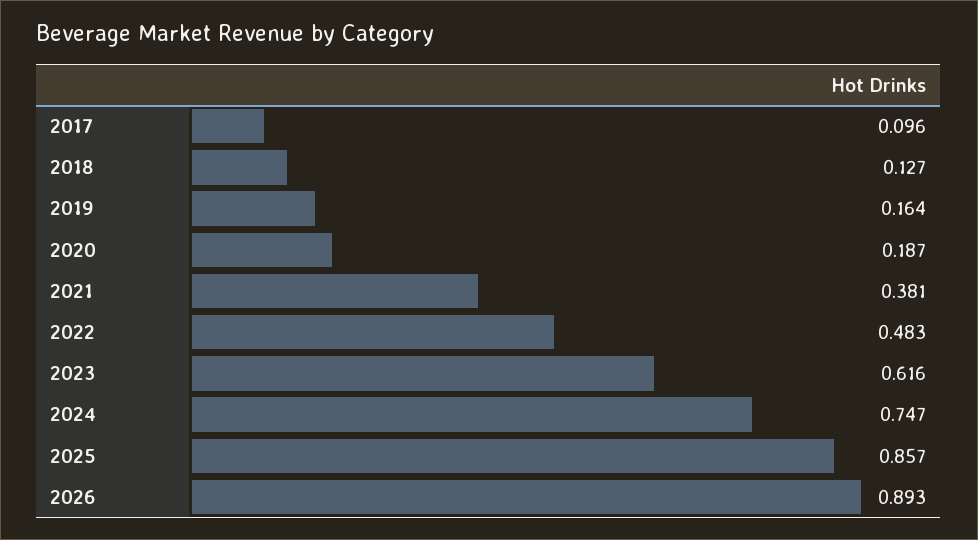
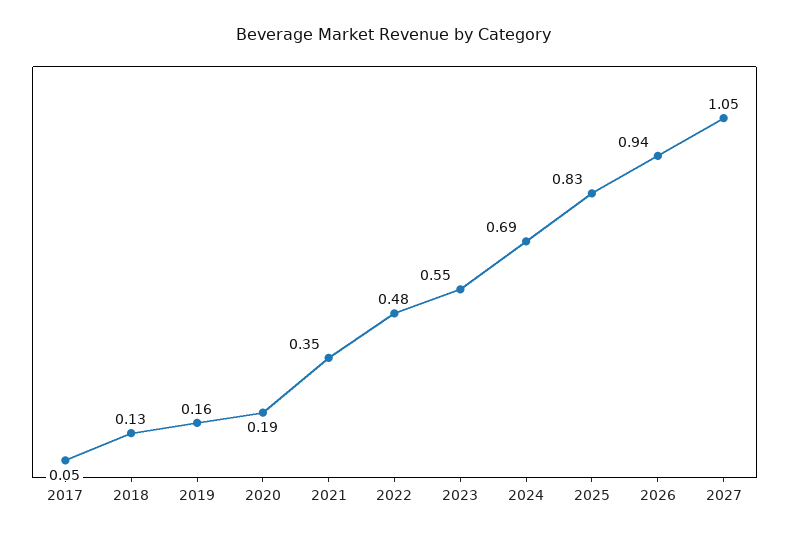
2017: 0.096 -> 0.05
2021: 0.381 -> 0.35
2023: 0.616 -> 0.55
2024: 0.747 -> 0.69
2025: 0.857 -> 0.83
2026: 0.893 -> 0.94
2027: none -> 1.05

